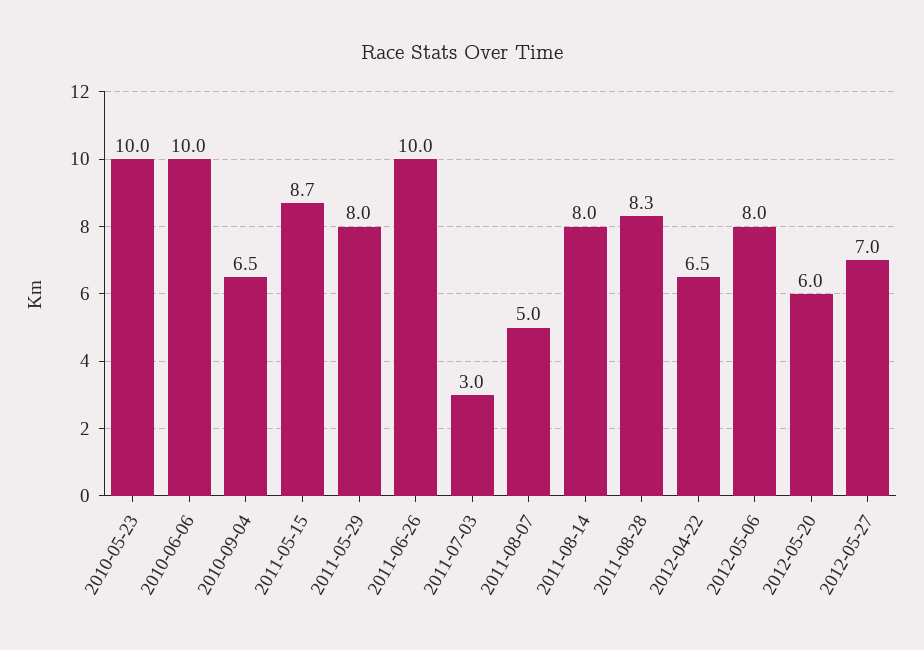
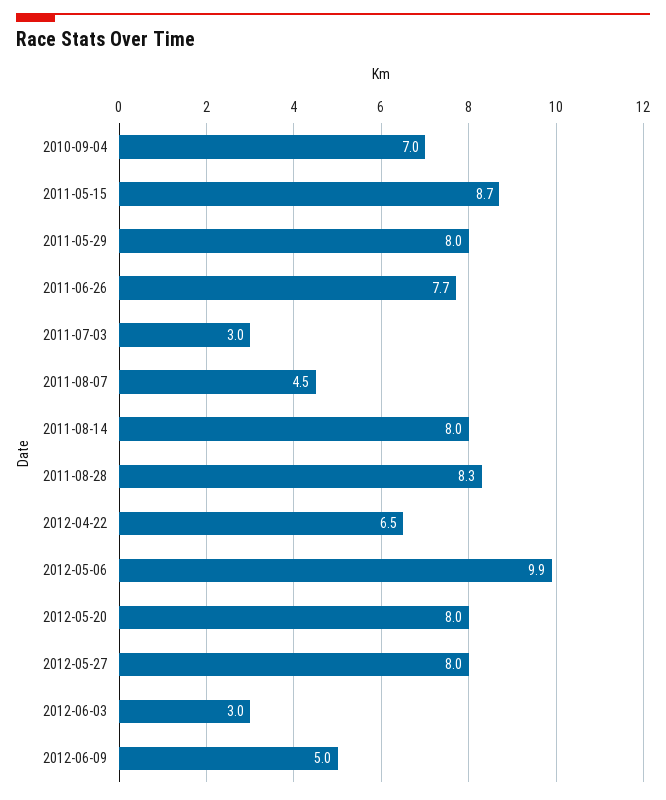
2010-05-23: 10 -> none
2010-06-06: 10 -> none
2010-09-04: 6.5 -> 7
2011-06-26: 10 -> 7.7
2011-08-07: 5 -> 4.5
2012-05-06: 8 -> 9.9
2012-05-20: 6 -> 8
2012-05-27: 7 -> 8
2012-06-03: none -> 3
2012-06-09: none -> 5

